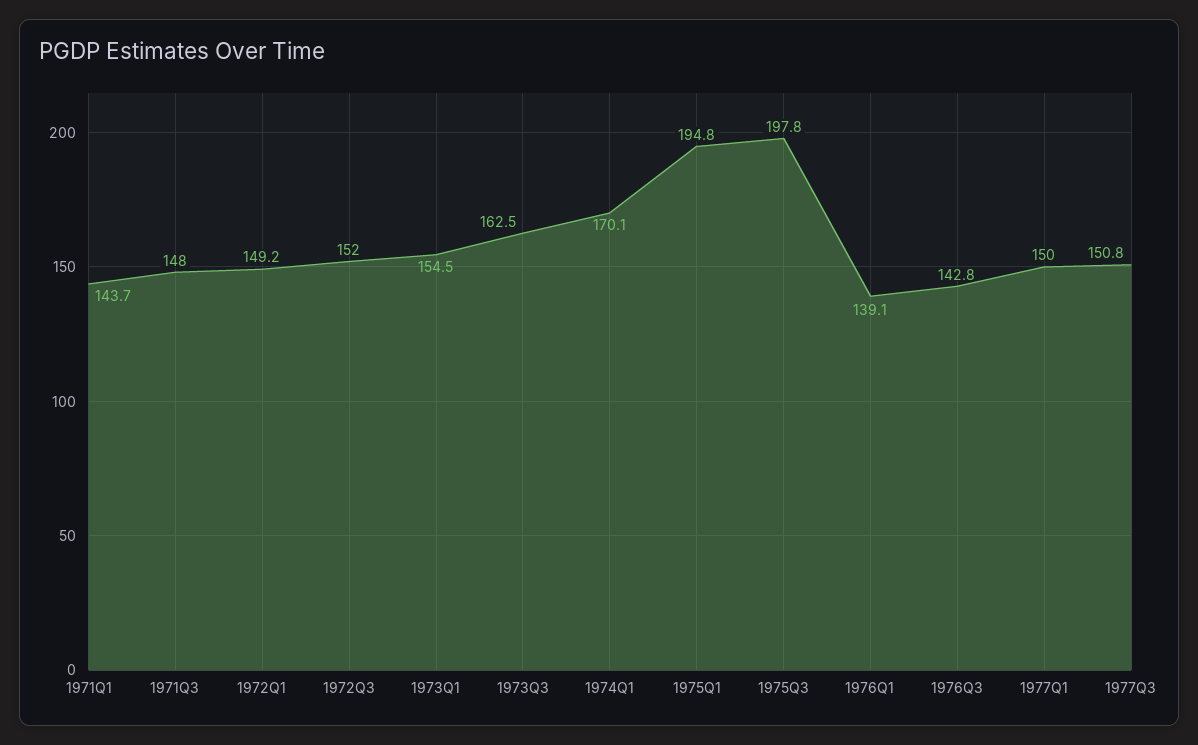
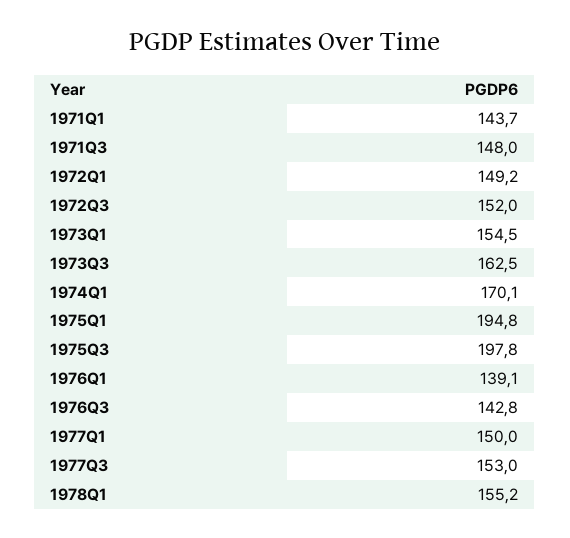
1977Q3: 150.8 -> 153
1978Q1: none -> 155.2

